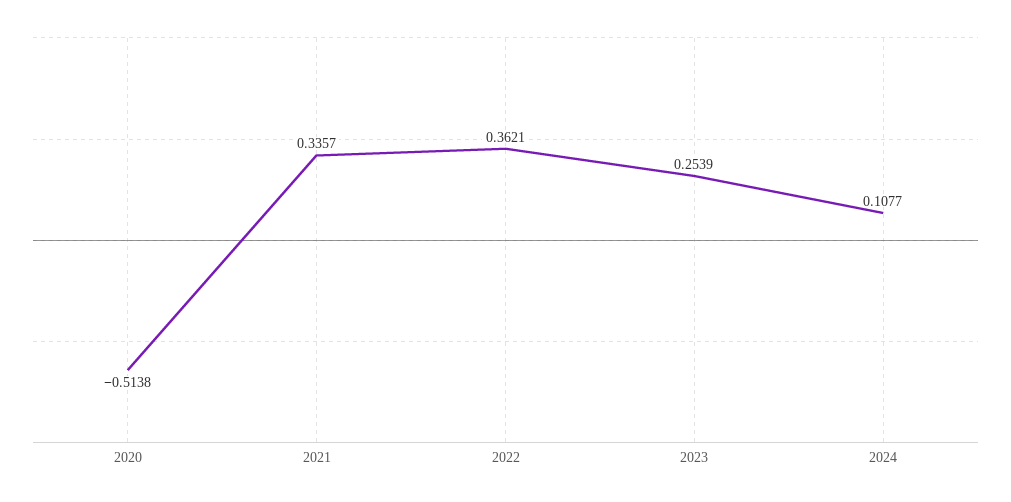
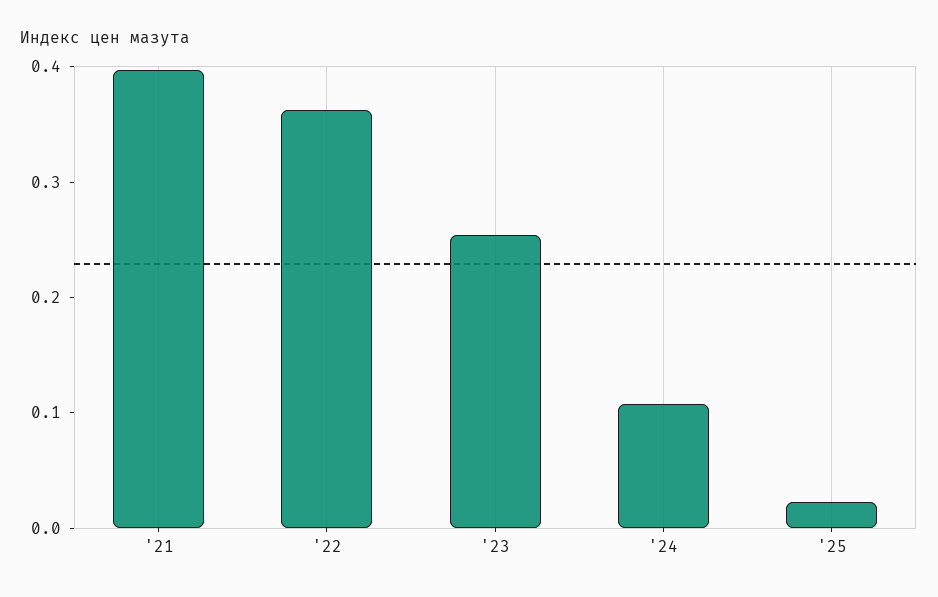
2020: -0.5138 -> none
2021: 0.3357 -> 0.4
'25: none -> 0.02

